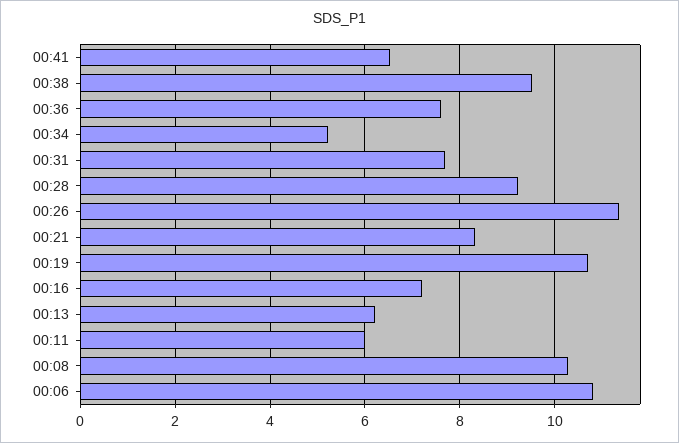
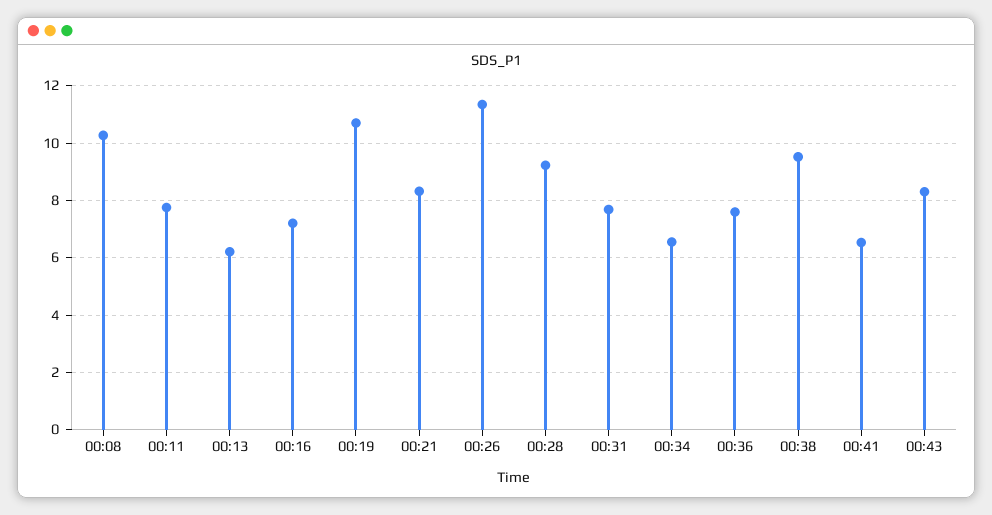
00:34: 5.2 -> 6.5
00:11: 6 -> 7.75
00:06: 10.8 -> none
00:43: none -> 8.25

